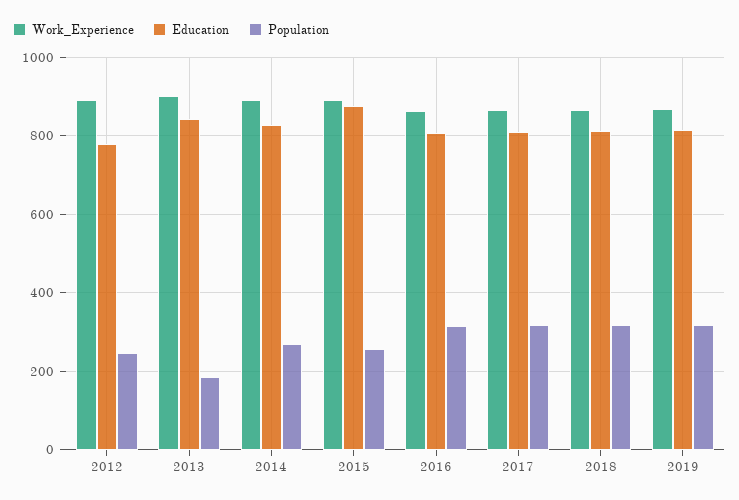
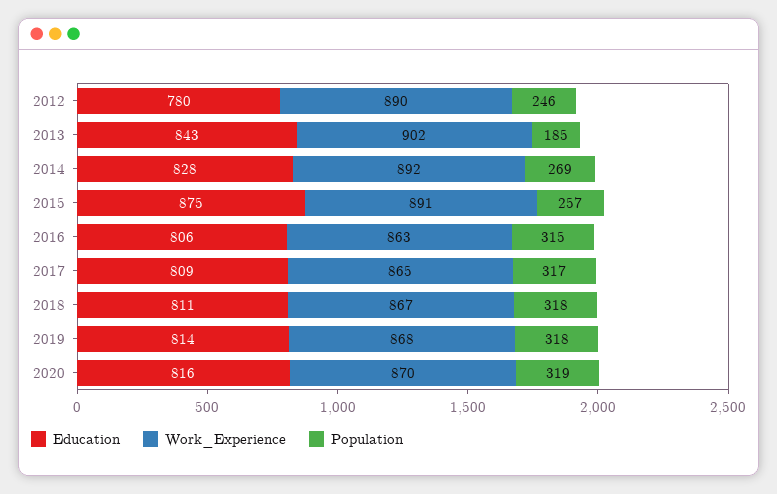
Education, 2020: none -> 816
Work_Experience, 2020: none -> 870
Population, 2020: none -> 319

